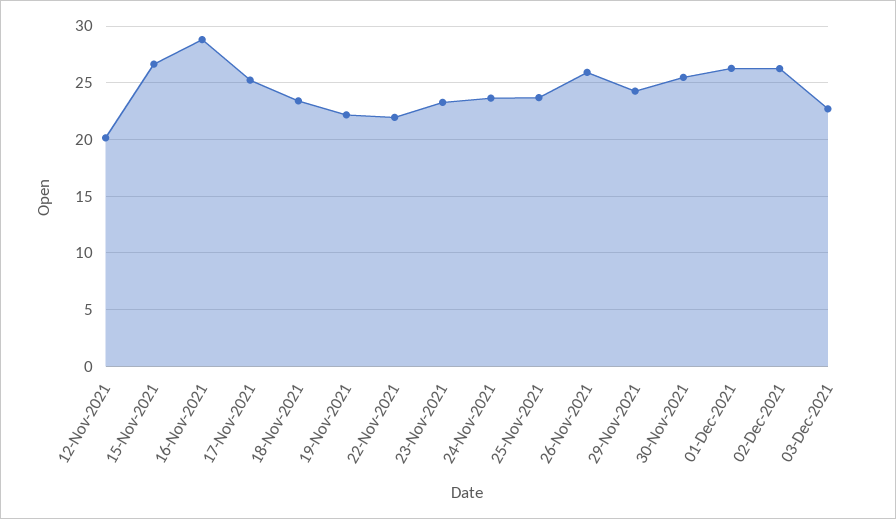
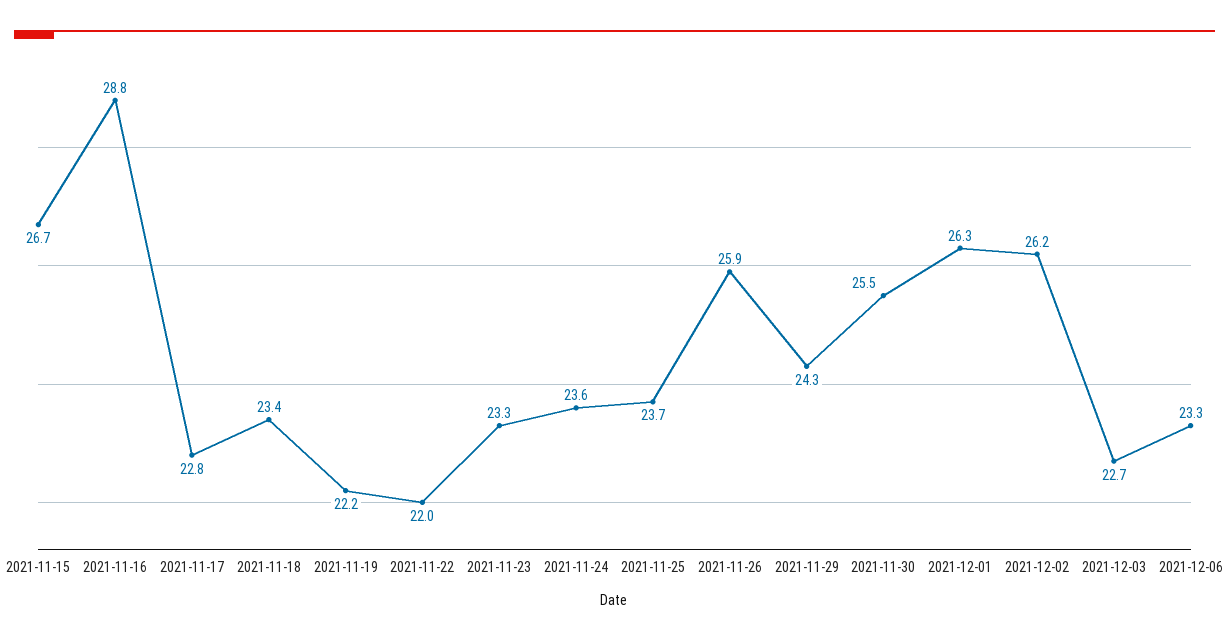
12-Nov-2021: 20 -> none
17-Nov-2021: 25 -> 22.8
2021-12-06: none -> 23.3

